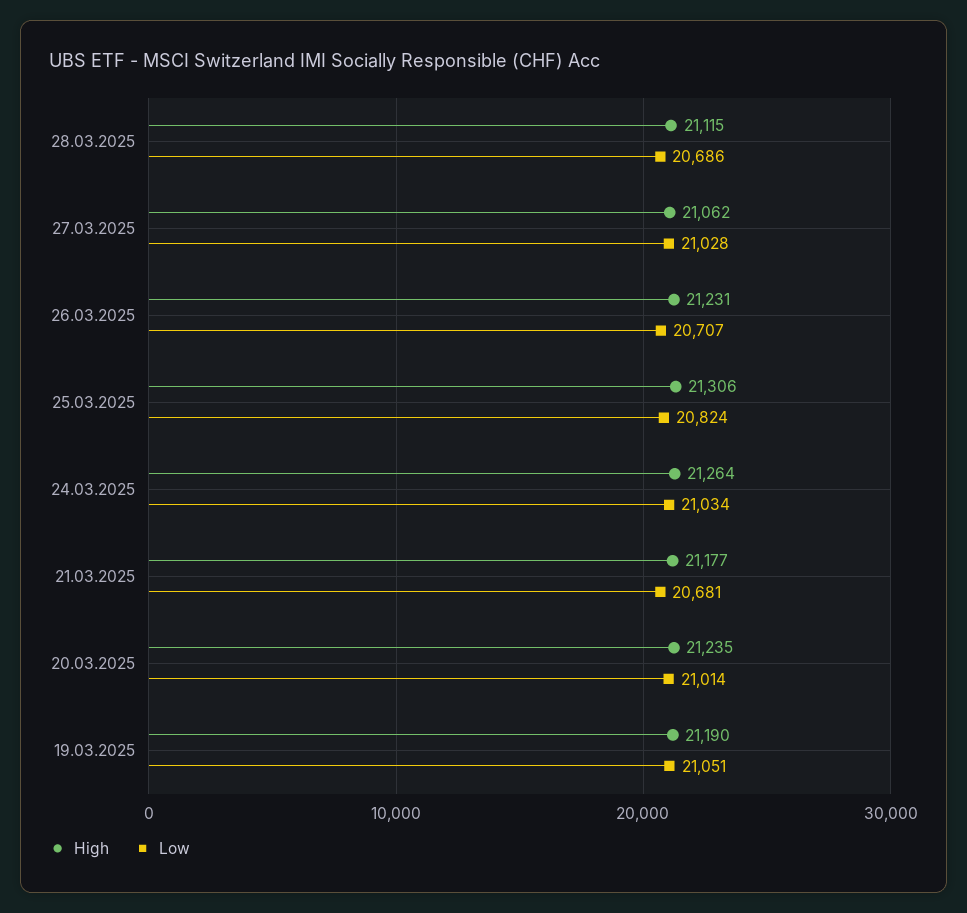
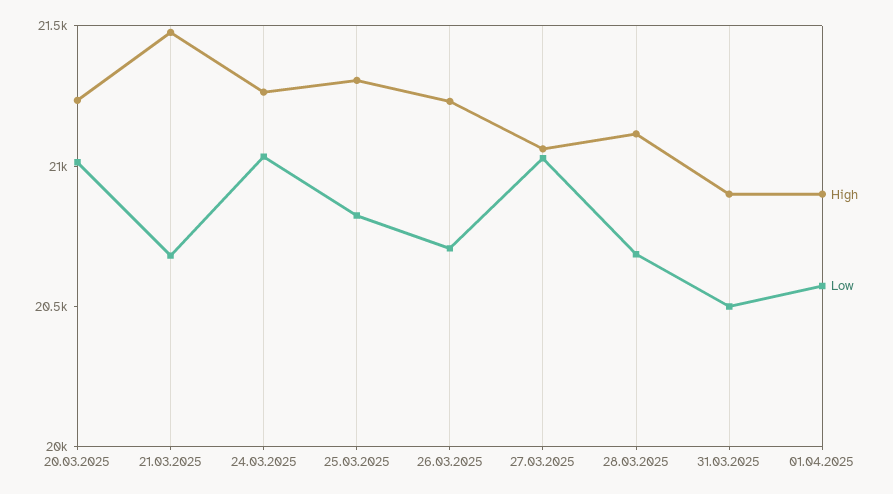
High, 21.03.2025: 21177 -> 21500
High, 19.03.2025: 21190 -> none
Low, 19.03.2025: 21051 -> none
High, 31.03.2025: none -> 20900
Low, 31.03.2025: none -> 20500
High, 01.04.2025: none -> 20900
Low, 01.04.2025: none -> 20600

